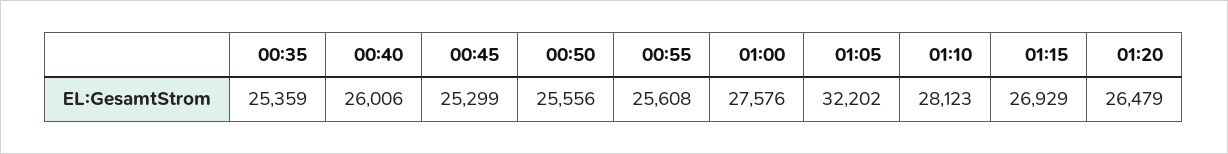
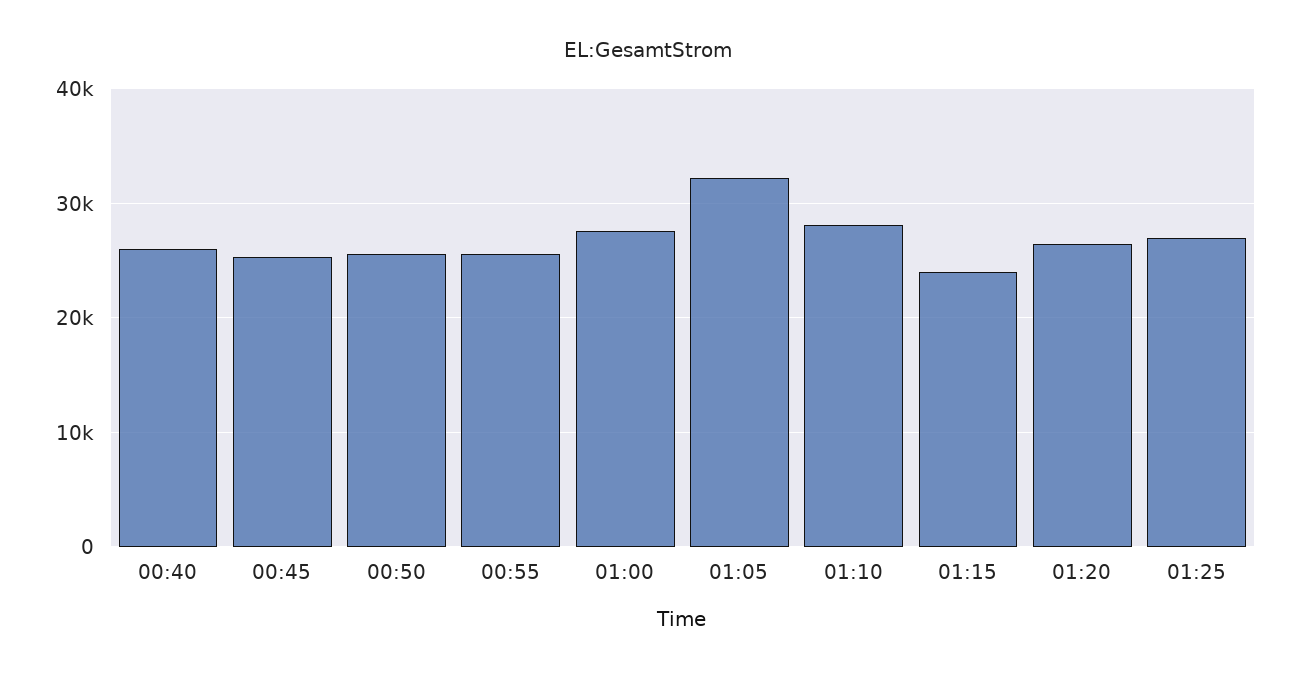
00:35: 25359 -> none
01:15: 26929 -> 24000
01:25: none -> 27000

